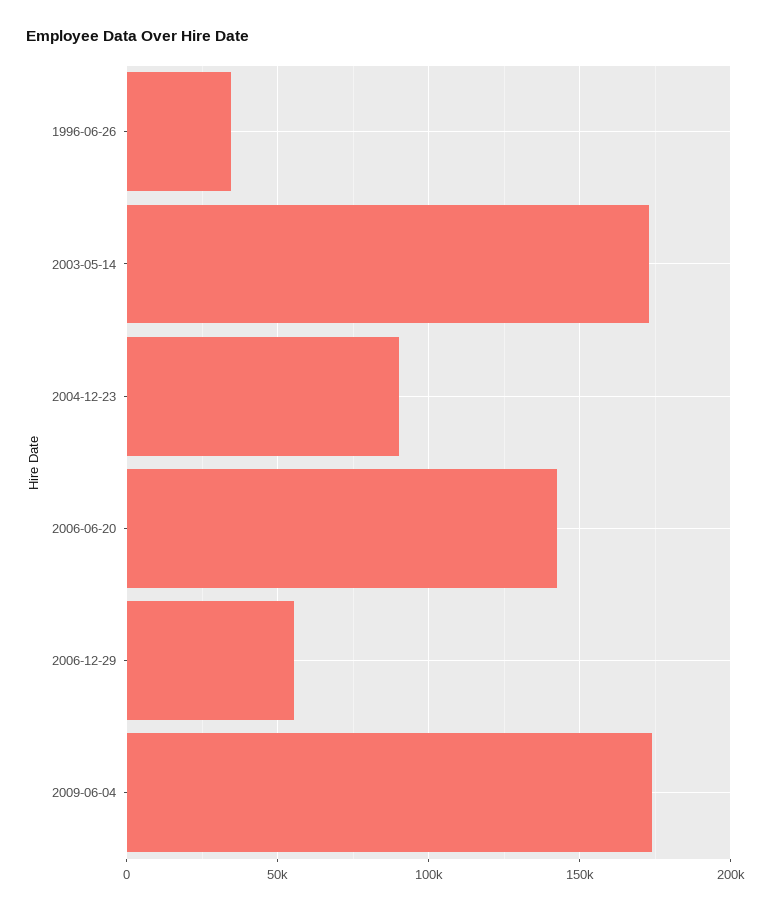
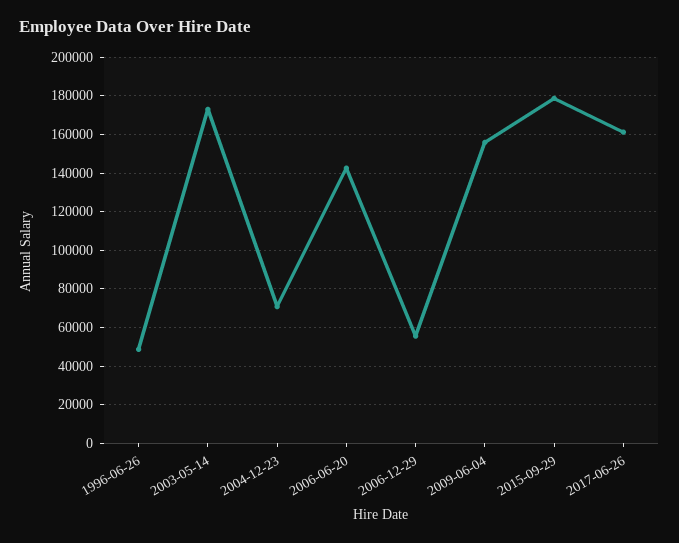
1996-06-26: 35000 -> 50000
2004-12-23: 90000 -> 70000
2009-06-04: 175000 -> 155000
2015-09-29: none -> 180000
2017-06-26: none -> 160000

